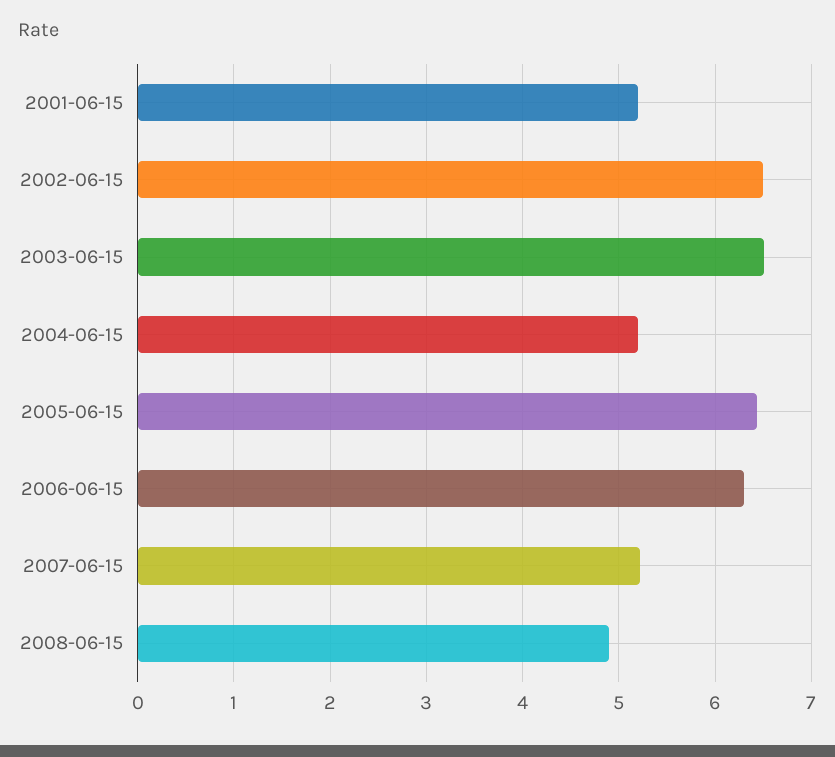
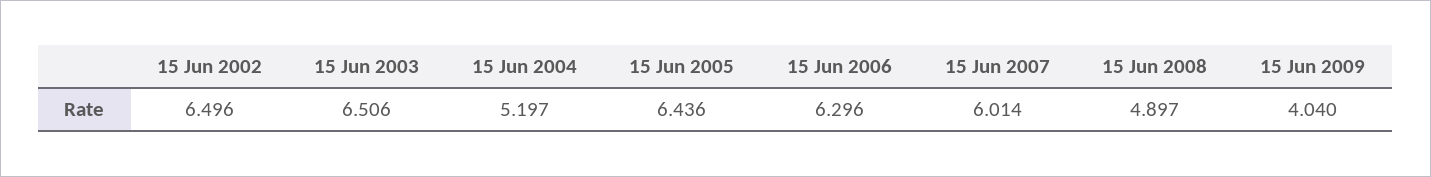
2001-06-15: 5.2 -> none
2007-06-15: 5.2 -> 6.014
15 Jun 2009: none -> 4.04

